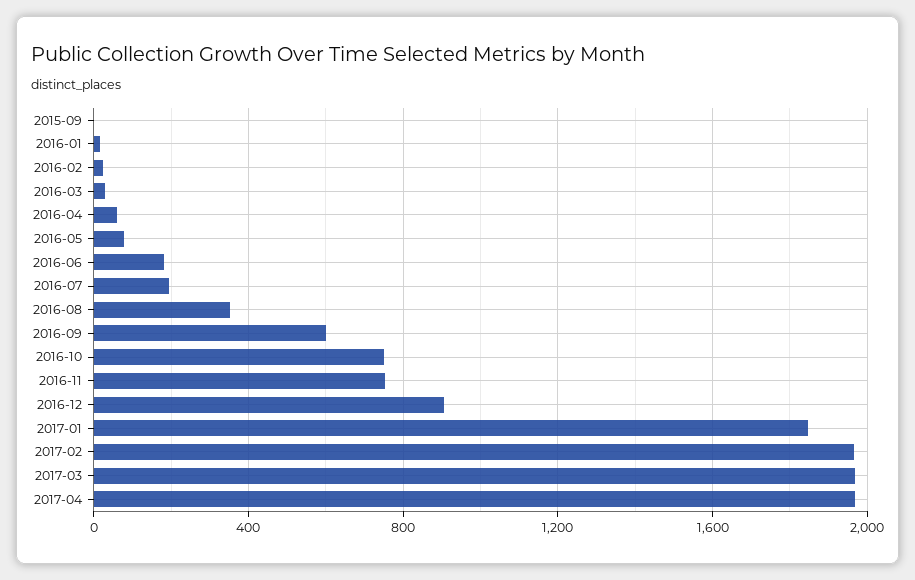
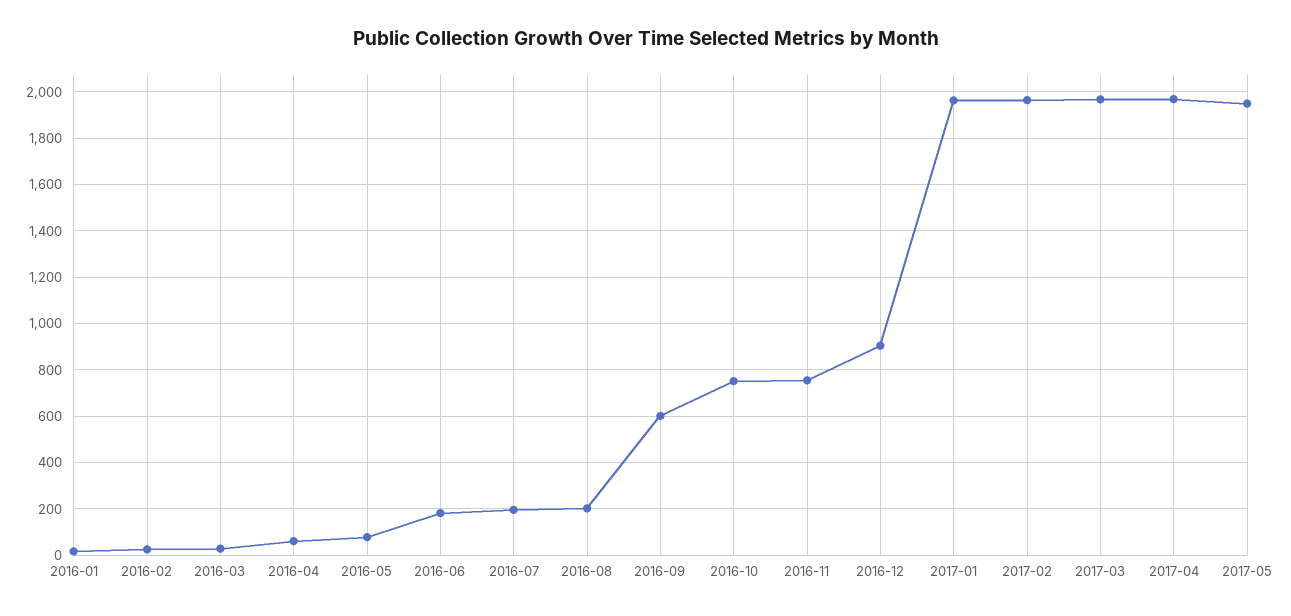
2015-09: 0 -> none
2016-08: 350 -> 200
2017-01: 1850 -> 1950
2017-05: none -> 1950

